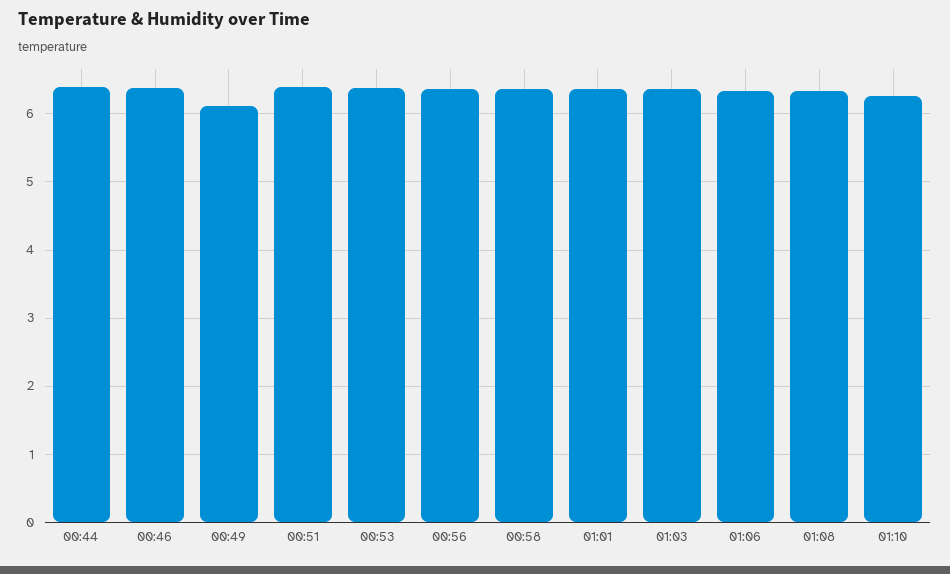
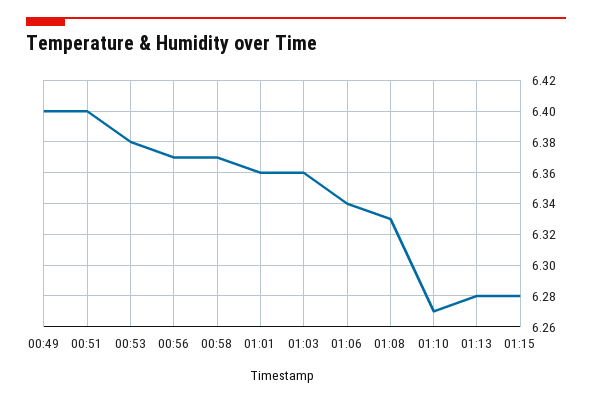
00:44: 6.4 -> none
00:46: 6.4 -> none
00:49: 6.1 -> 6.4
01:13: none -> 6.28
01:15: none -> 6.28

